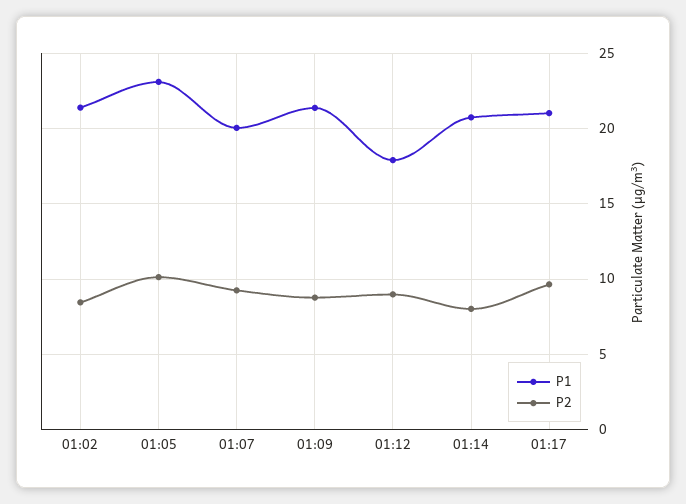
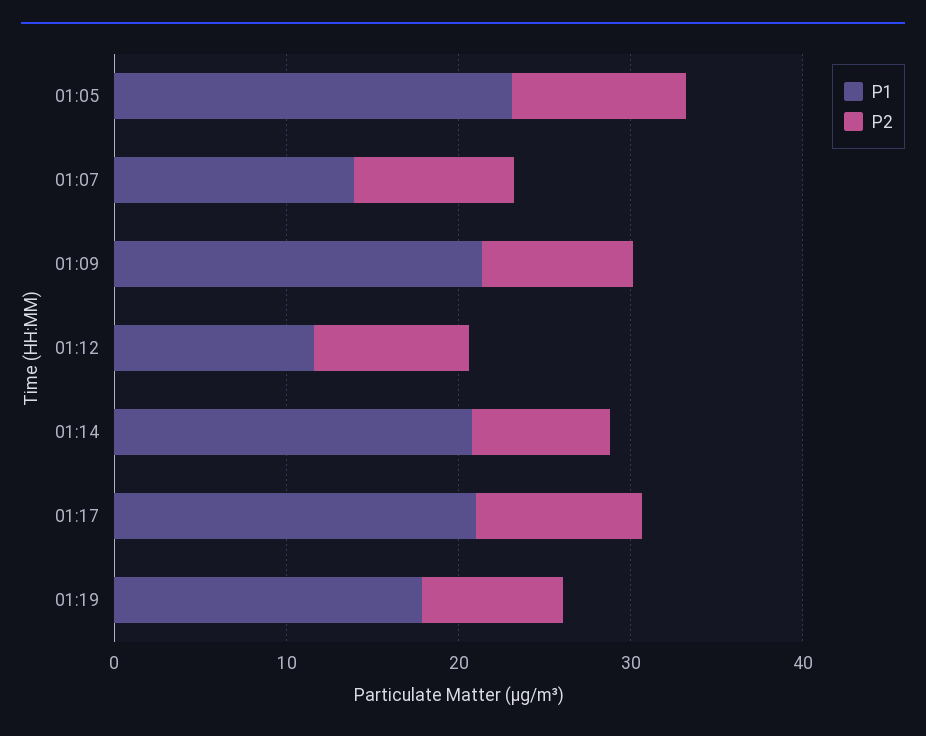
P1, 01:02: 21.5 -> none
P2, 01:02: 8.5 -> none
P1, 01:07: 20 -> 14
P1, 01:12: 18 -> 12
P1, 01:19: none -> 18
P2, 01:19: none -> 8

